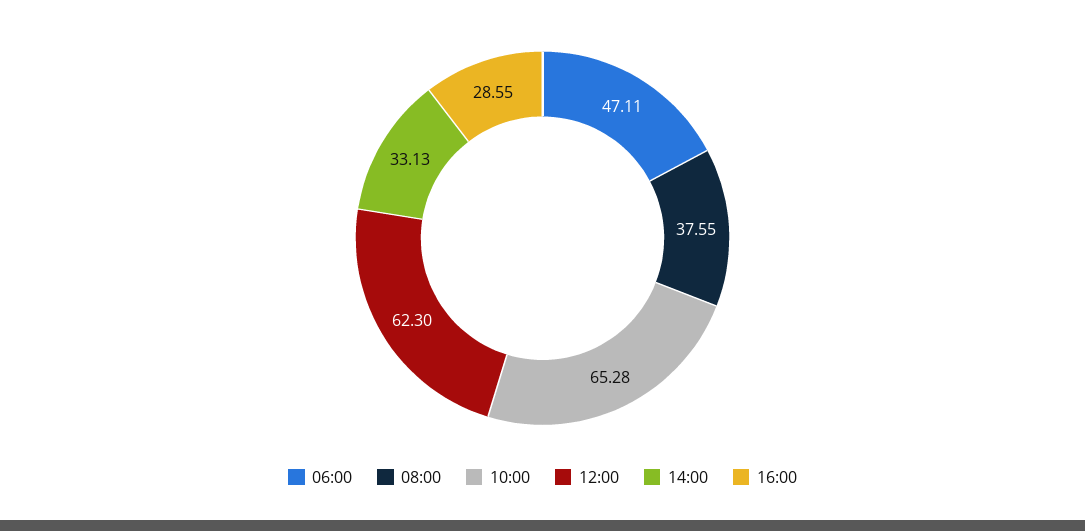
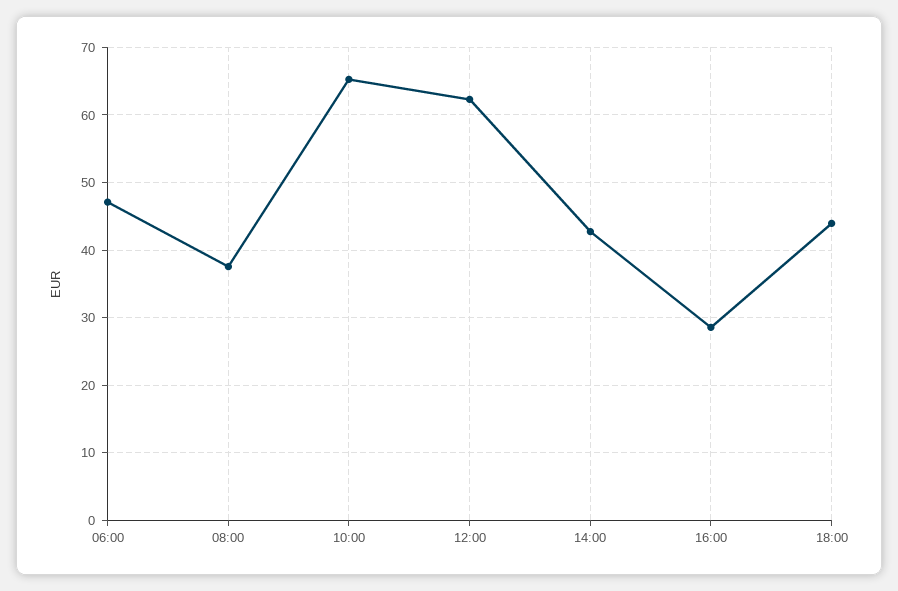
14:00: 33.13 -> 43
18:00: none -> 44

